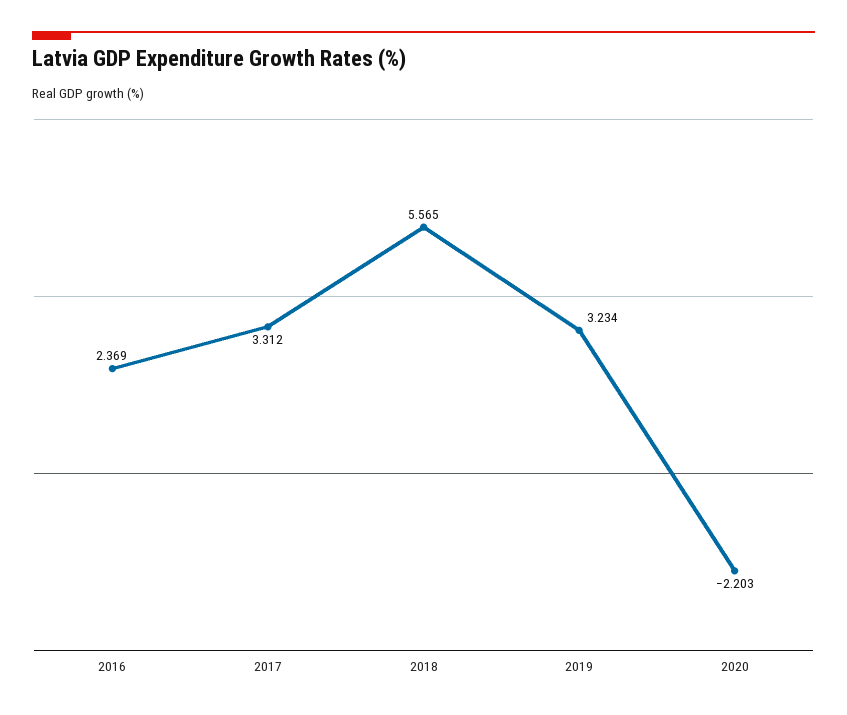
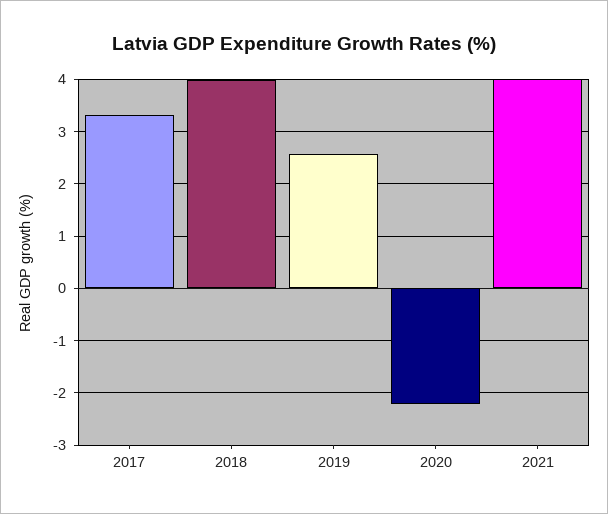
2016: 2.369 -> none
2018: 5.565 -> 4
2019: 3.234 -> 2.6
2021: none -> 4

